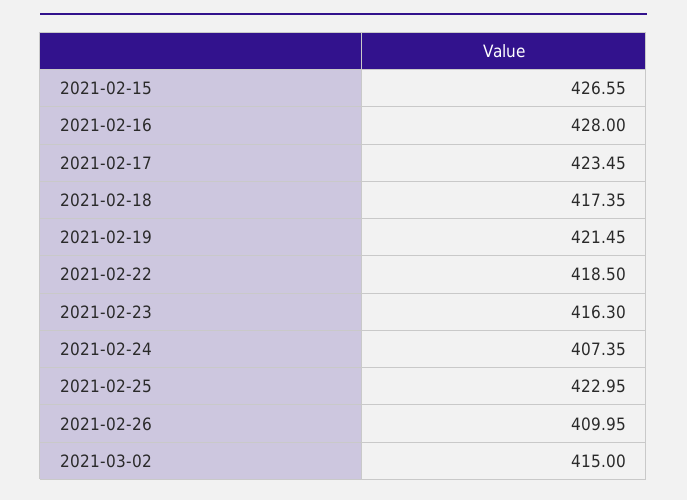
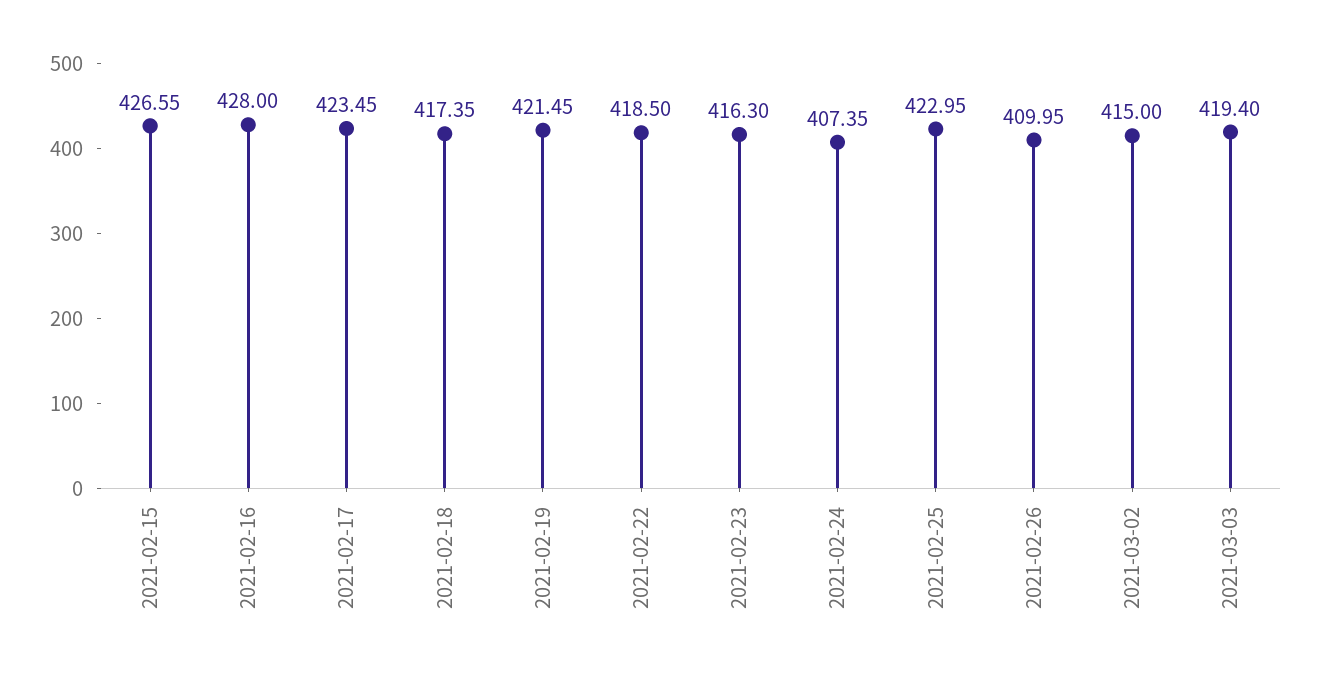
2021-03-03: none -> 419.4

